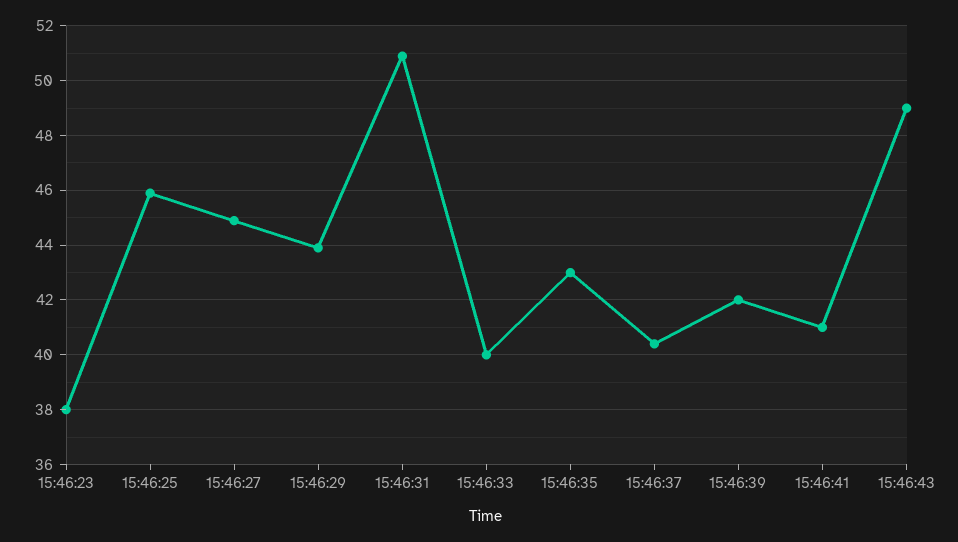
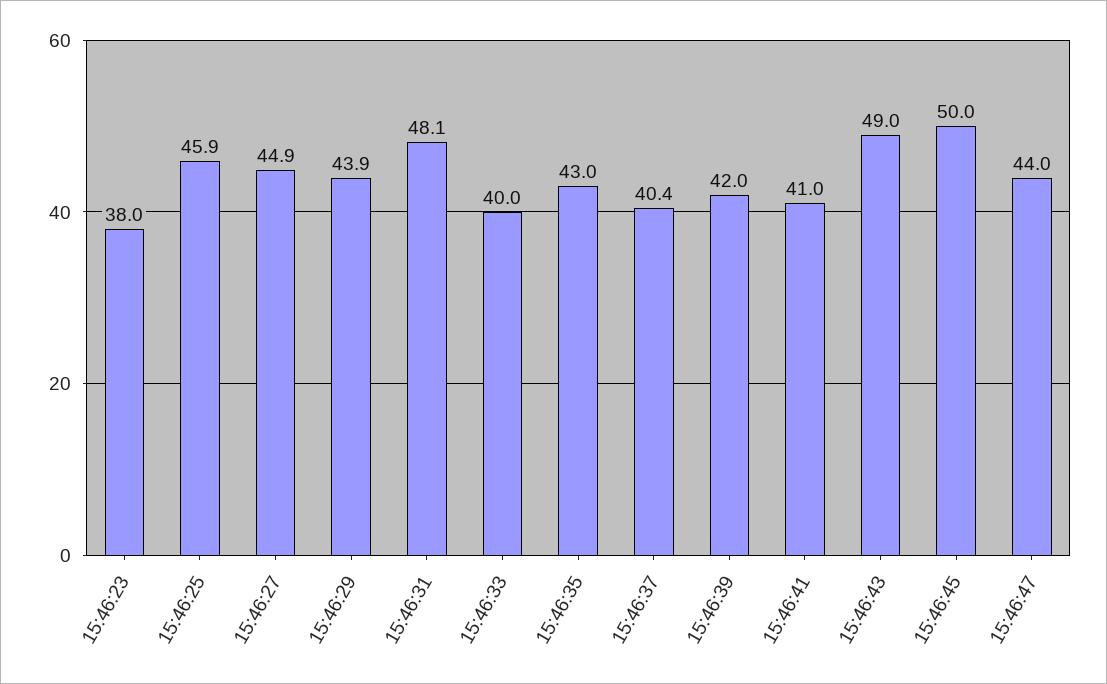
15:46:31: 51 -> 48.1
15:46:45: none -> 50
15:46:47: none -> 44

